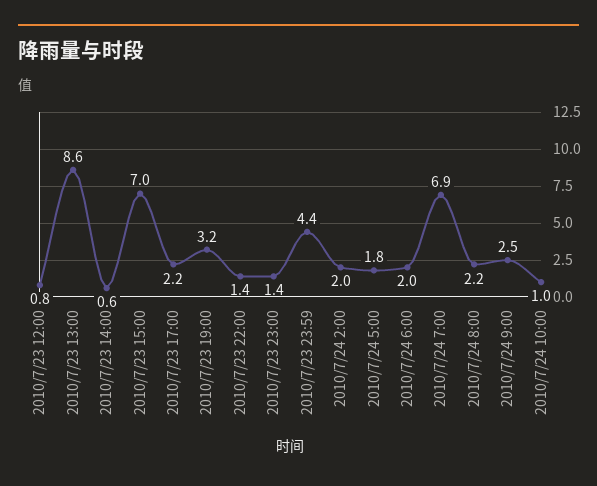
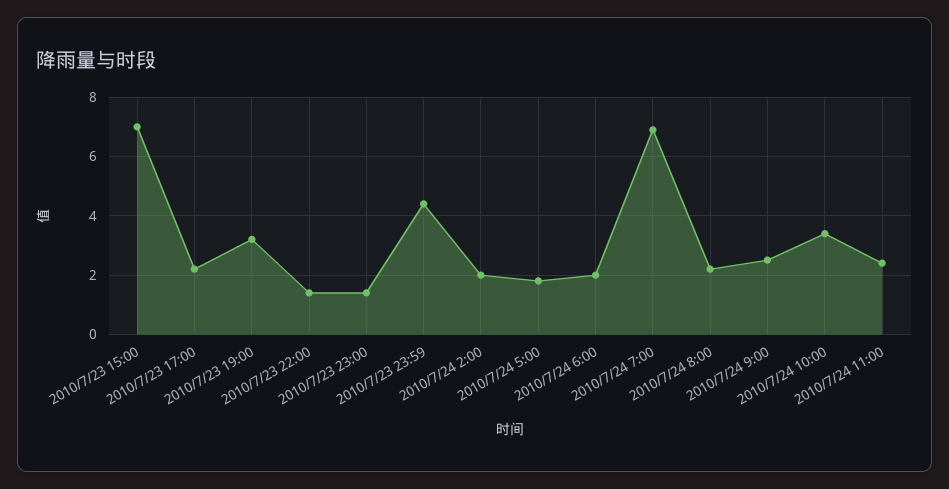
2010/7/23 12:00: 0.8 -> none
2010/7/23 13:00: 8.6 -> none
2010/7/23 14:00: 0.6 -> none
2010/7/24 10:00: 1 -> 3.5
2010/7/24 11:00: none -> 2.5

